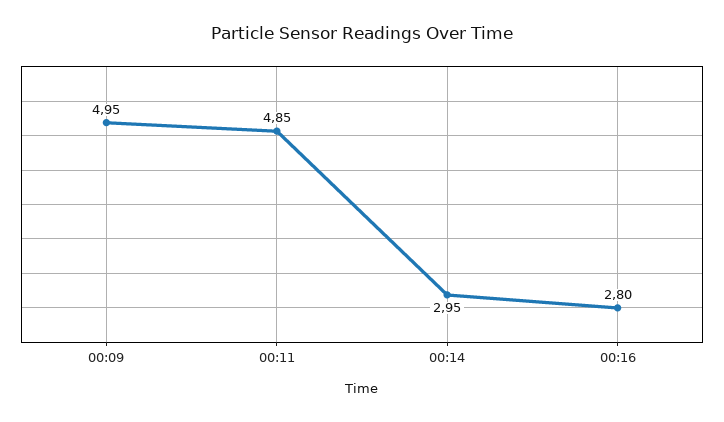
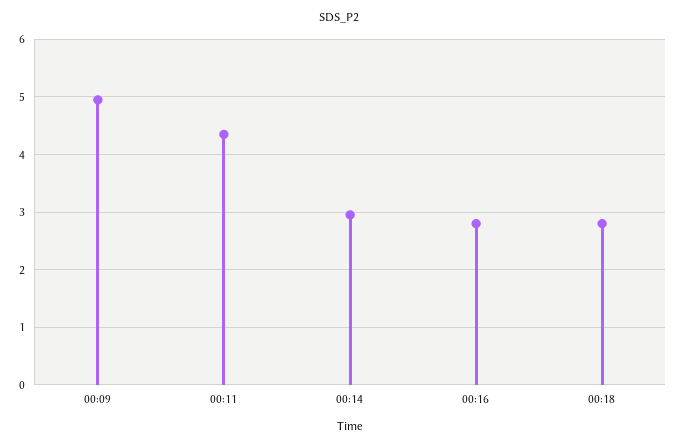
00:11: 4.85 -> 4.4
00:18: none -> 2.8

